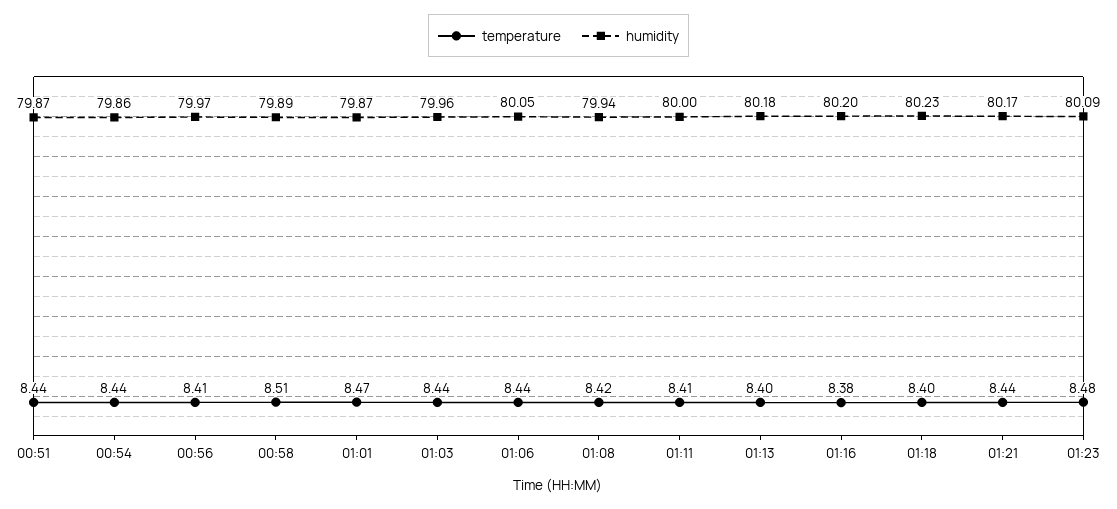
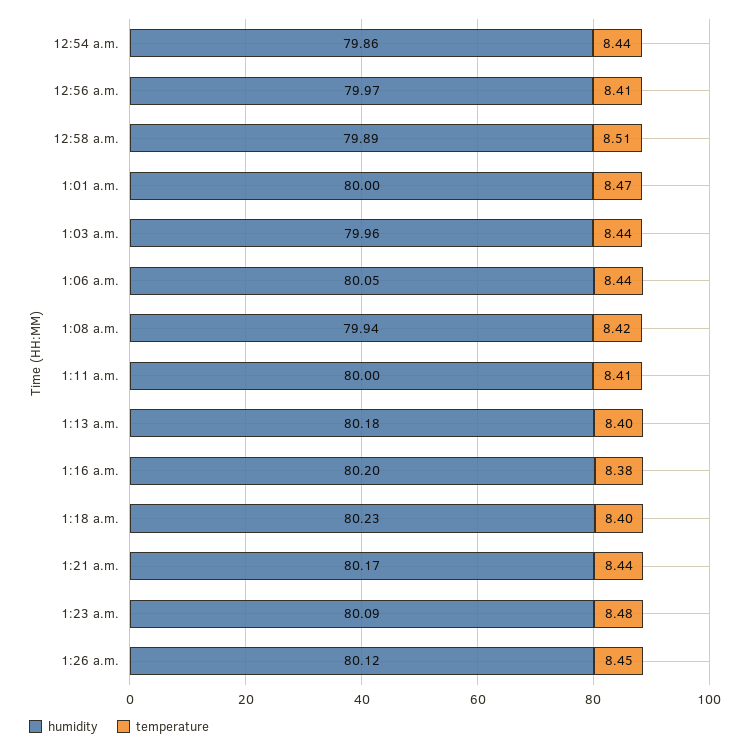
temperature, 00:51: 8.44 -> none
humidity, 00:51: 79.87 -> none
humidity, 01:01: 79.87 -> 80
humidity, 1:26 a.m.: none -> 80.12
temperature, 1:26 a.m.: none -> 8.45

